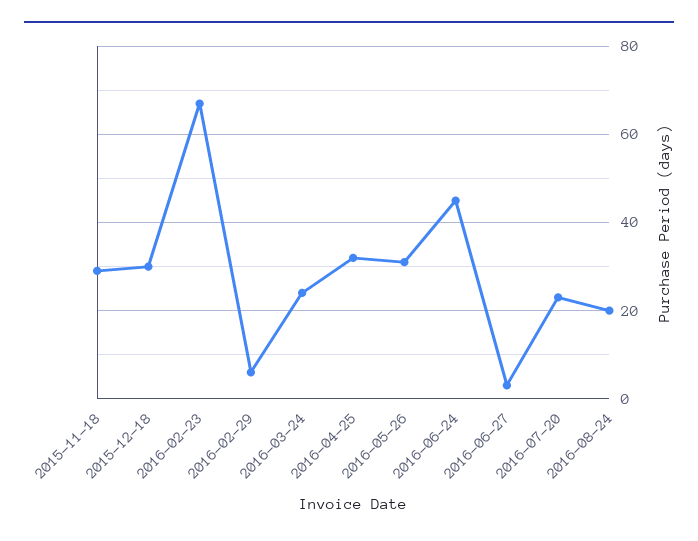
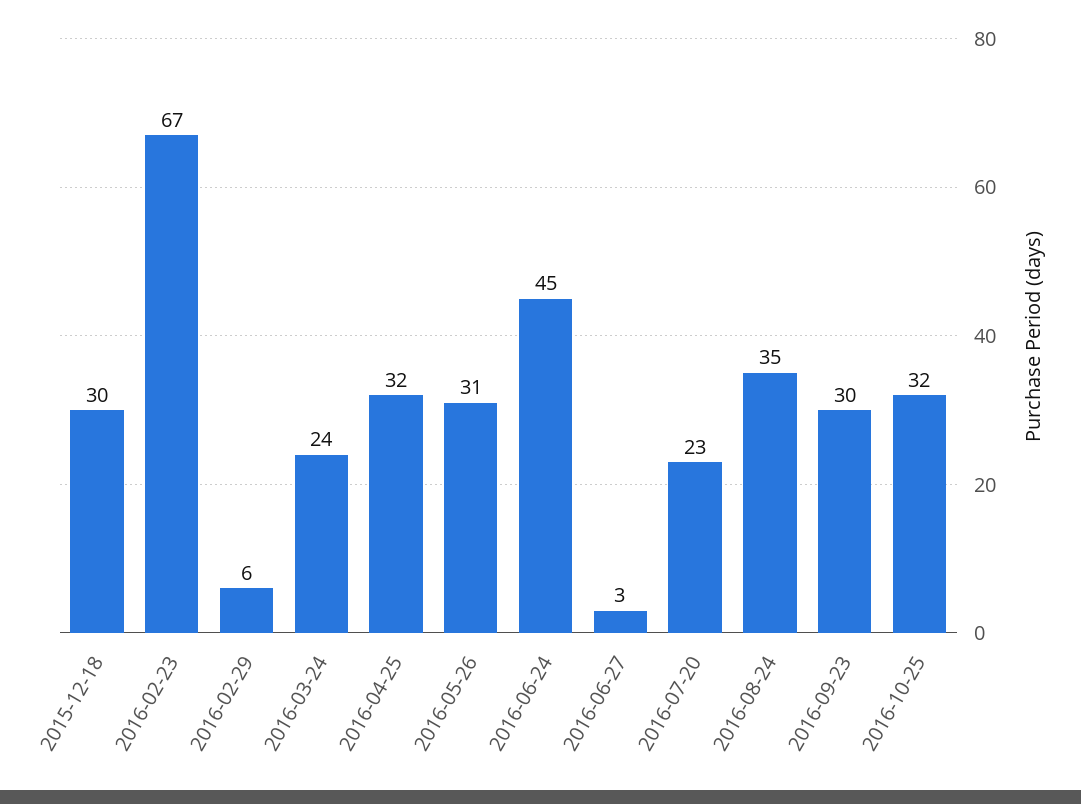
2015-11-18: 30 -> none
2016-08-24: 20 -> 35
2016-09-23: none -> 30
2016-10-25: none -> 32

